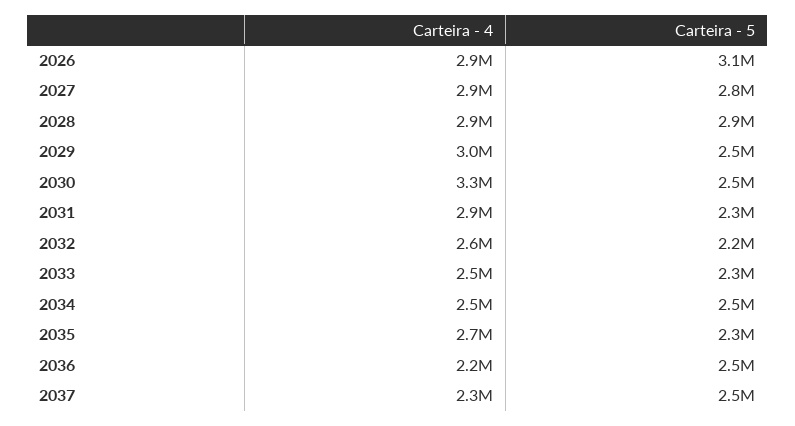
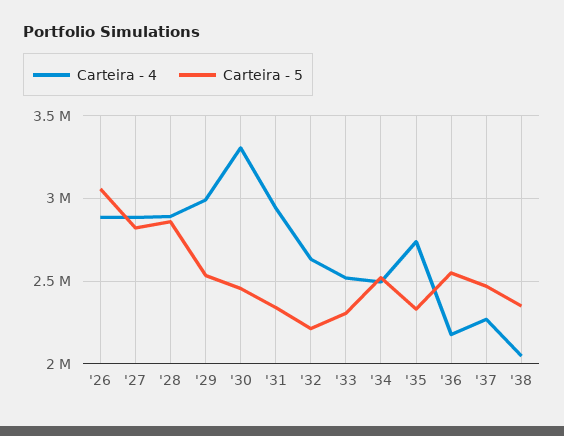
Carteira - 4, '38: none -> 2050000
Carteira - 5, '38: none -> 2350000

